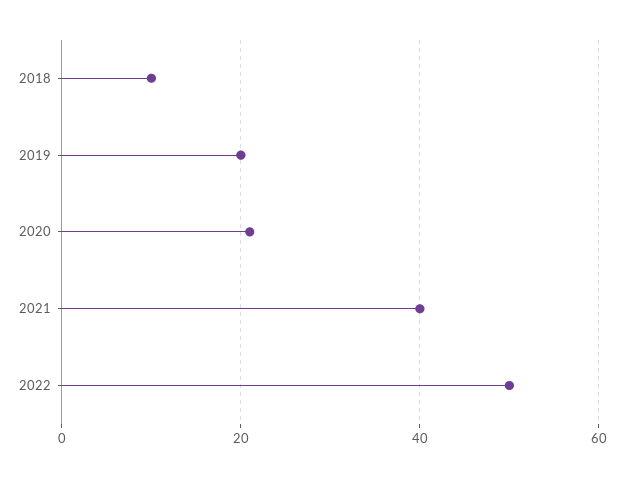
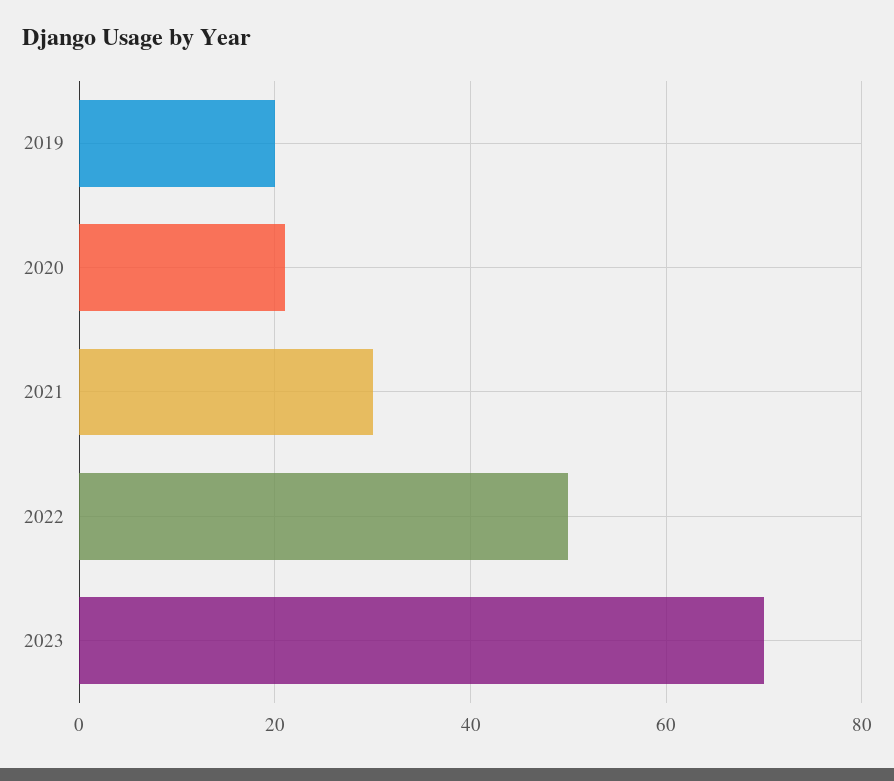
2018: 10 -> none
2021: 40 -> 30
2023: none -> 70

